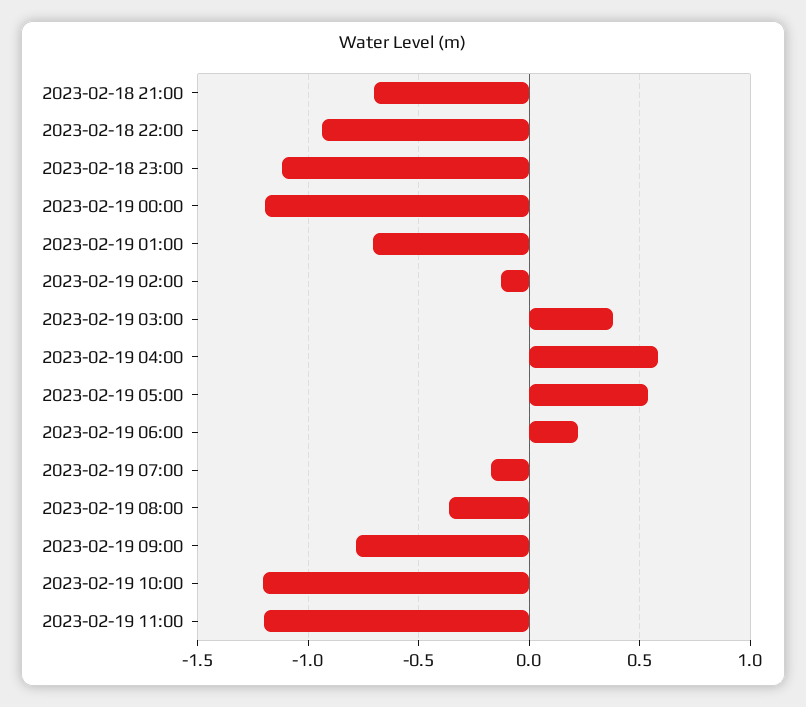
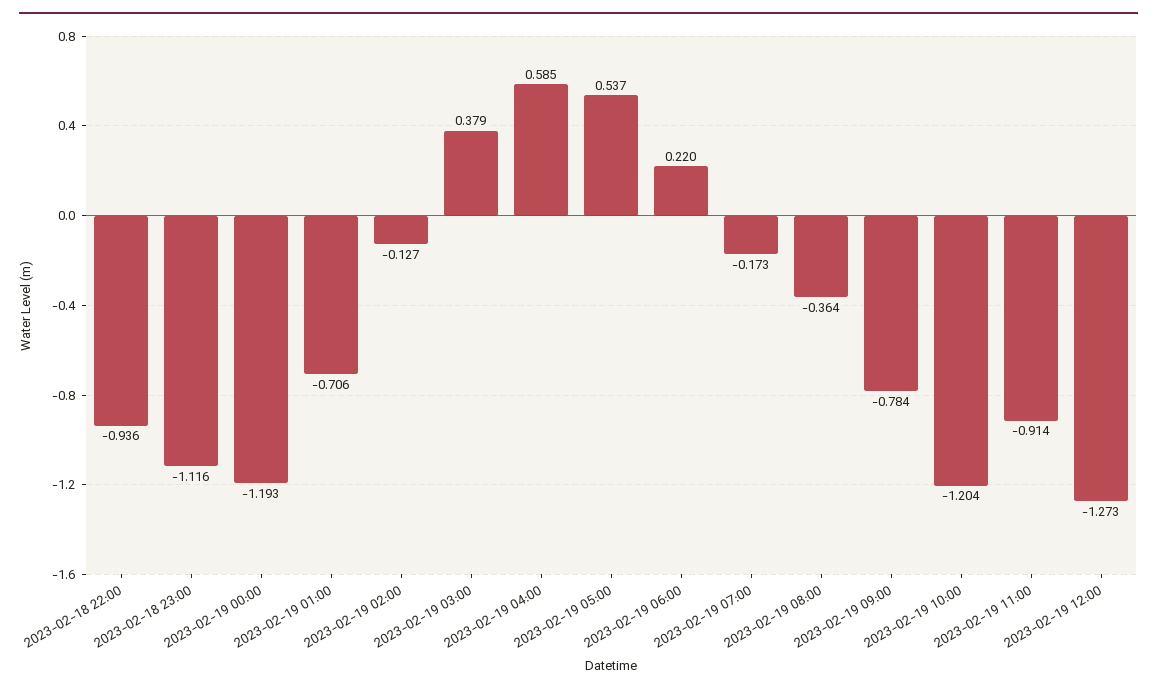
2023-02-18 21:00: -0.7 -> none
2023-02-19 11:00: -1.2 -> -0.914
2023-02-19 12:00: none -> -1.273

